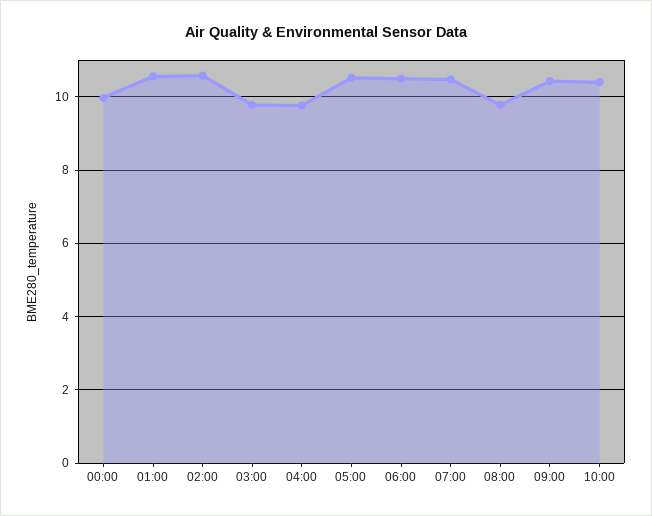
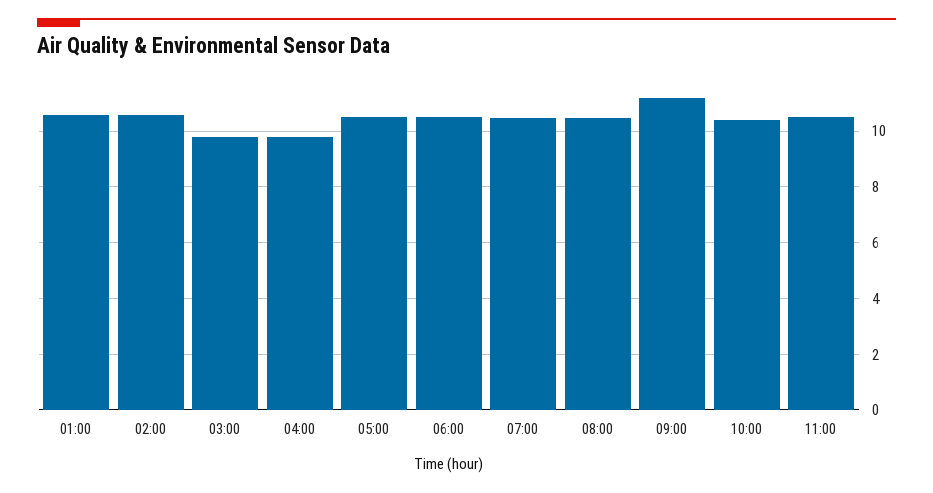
00:00: 10 -> none
08:00: 9.8 -> 10.5
09:00: 10.4 -> 11.25
11:00: none -> 10.5

